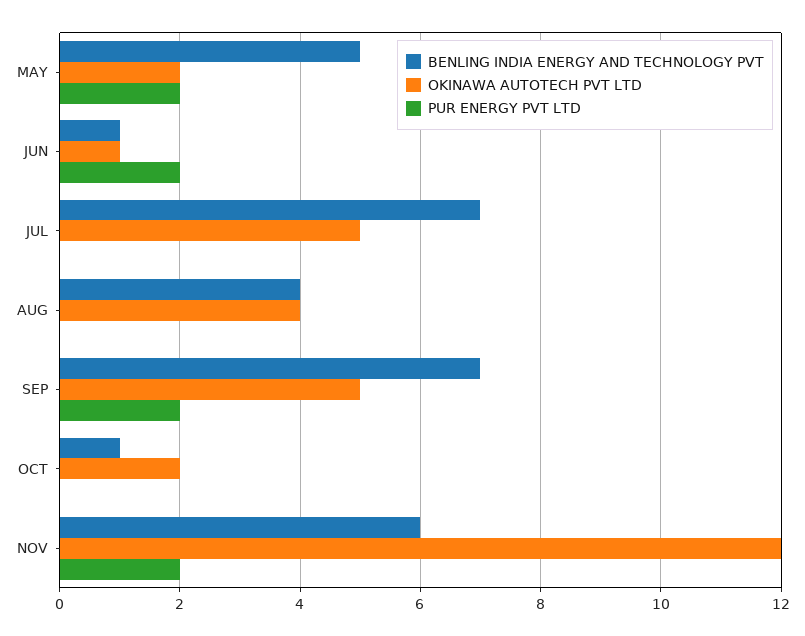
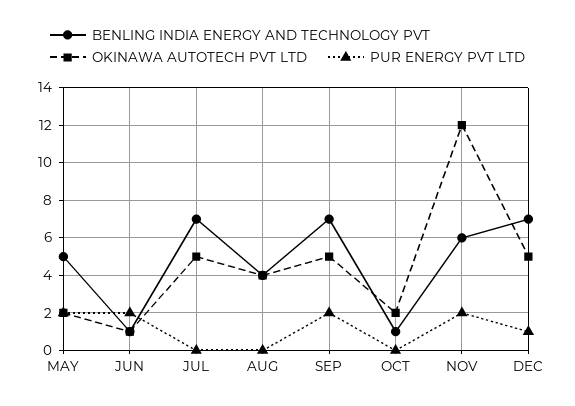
BENLING INDIA ENERGY AND TECHNOLOGY PVT, DEC: none -> 7
OKINAWA AUTOTECH PVT LTD, DEC: none -> 5
PUR ENERGY PVT LTD, DEC: none -> 1

